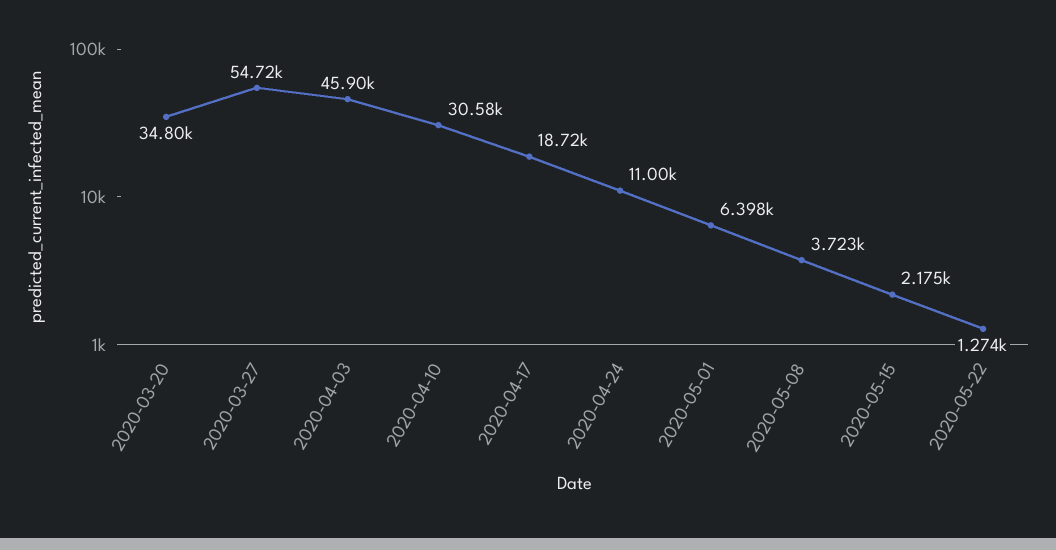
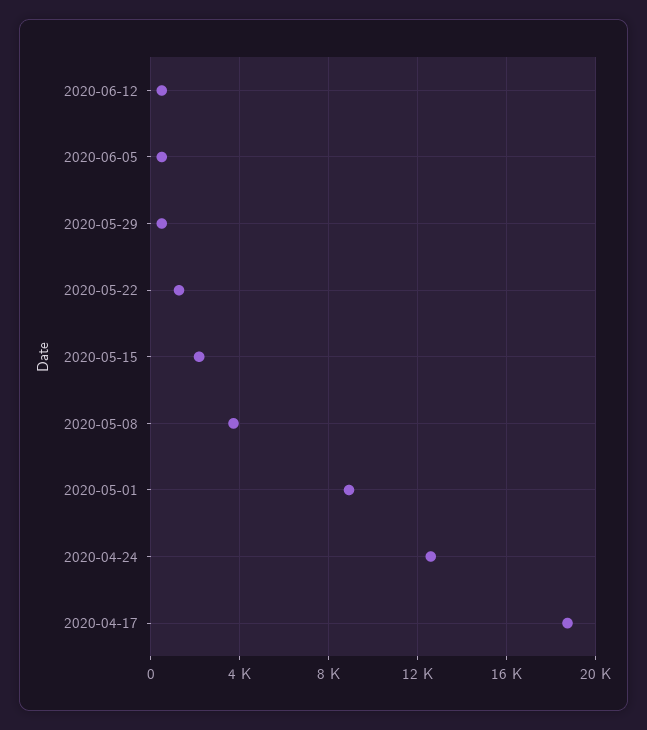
2020-03-20: 34800 -> none
2020-03-27: 54720 -> none
2020-04-03: 45900 -> none
2020-04-10: 30580 -> none
2020-04-24: 11000 -> 12500
2020-05-01: 6398 -> 9000
2020-06-12: none -> 500
2020-06-05: none -> 500
2020-05-29: none -> 500

